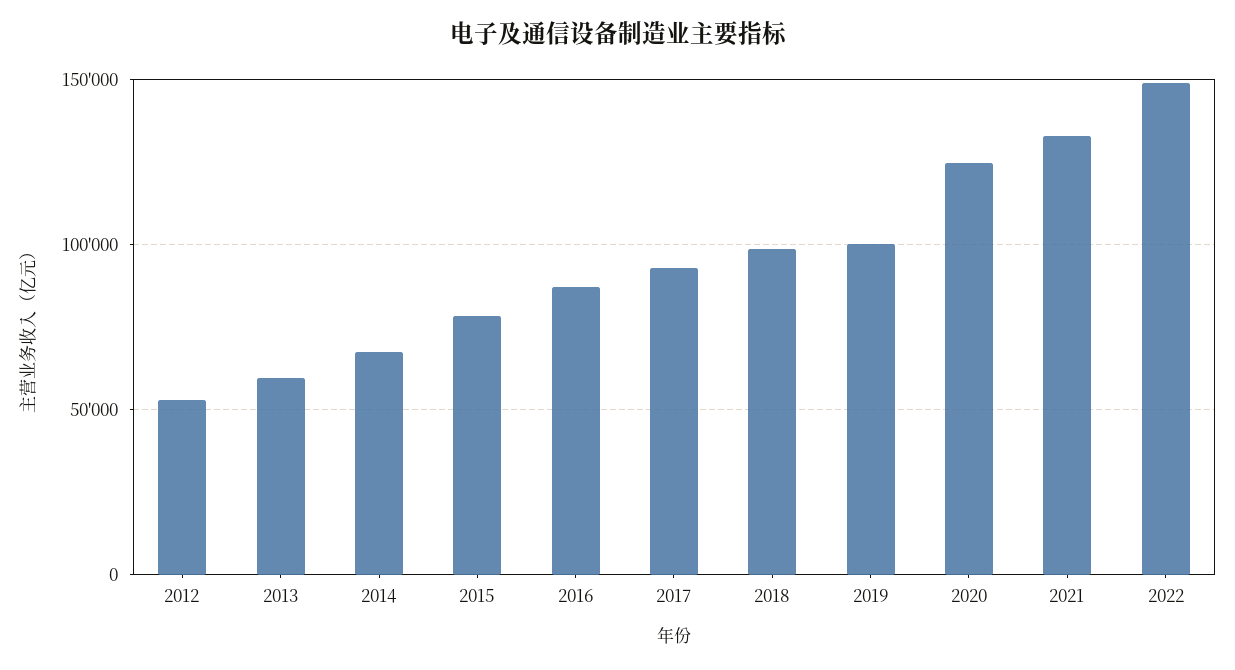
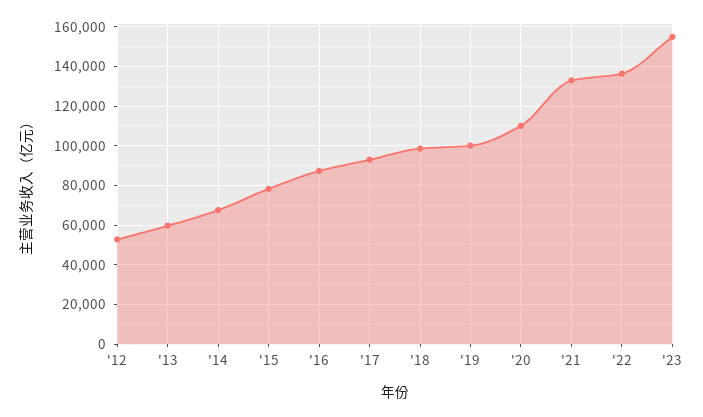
2020: 125000 -> 110000
2022: 150000 -> 135000
'23: none -> 155000

